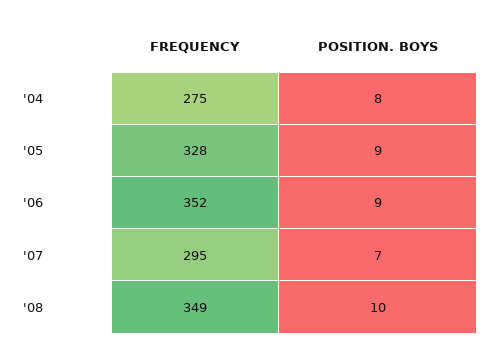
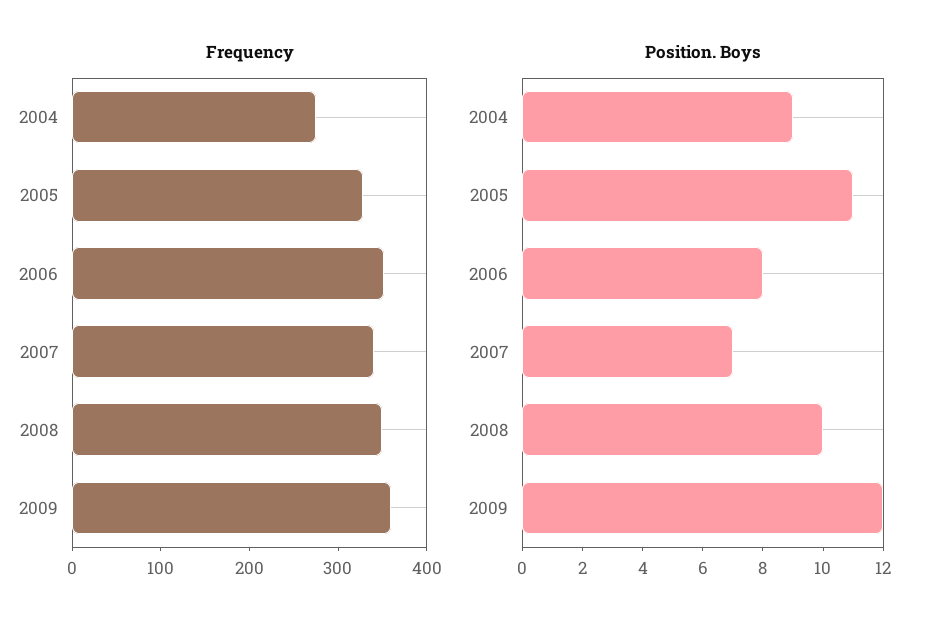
POSITION. BOYS, '04: 8 -> 9
POSITION. BOYS, '05: 9 -> 11
POSITION. BOYS, '06: 9 -> 8
FREQUENCY, '07: 295 -> 340
FREQUENCY, 2009: none -> 360
POSITION. BOYS, 2009: none -> 12

